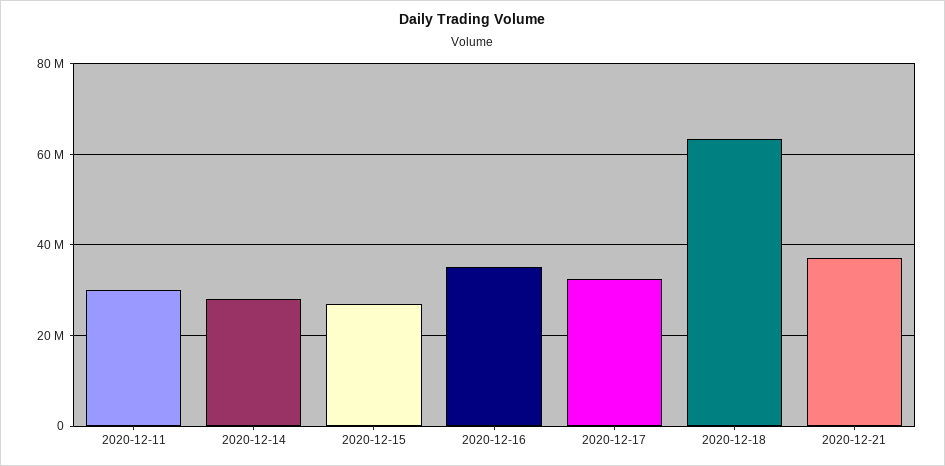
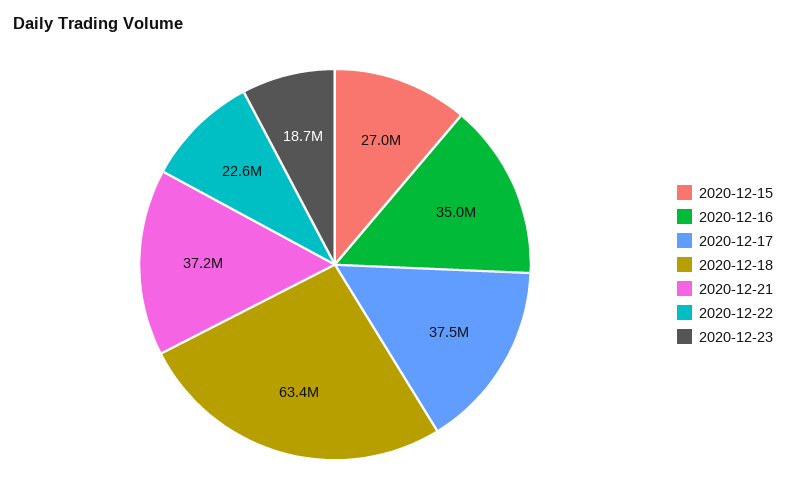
2020-12-11: 30000000 -> none
2020-12-14: 28000000 -> none
2020-12-17: 32000000 -> 37500000
2020-12-22: none -> 22600000
2020-12-23: none -> 18700000

